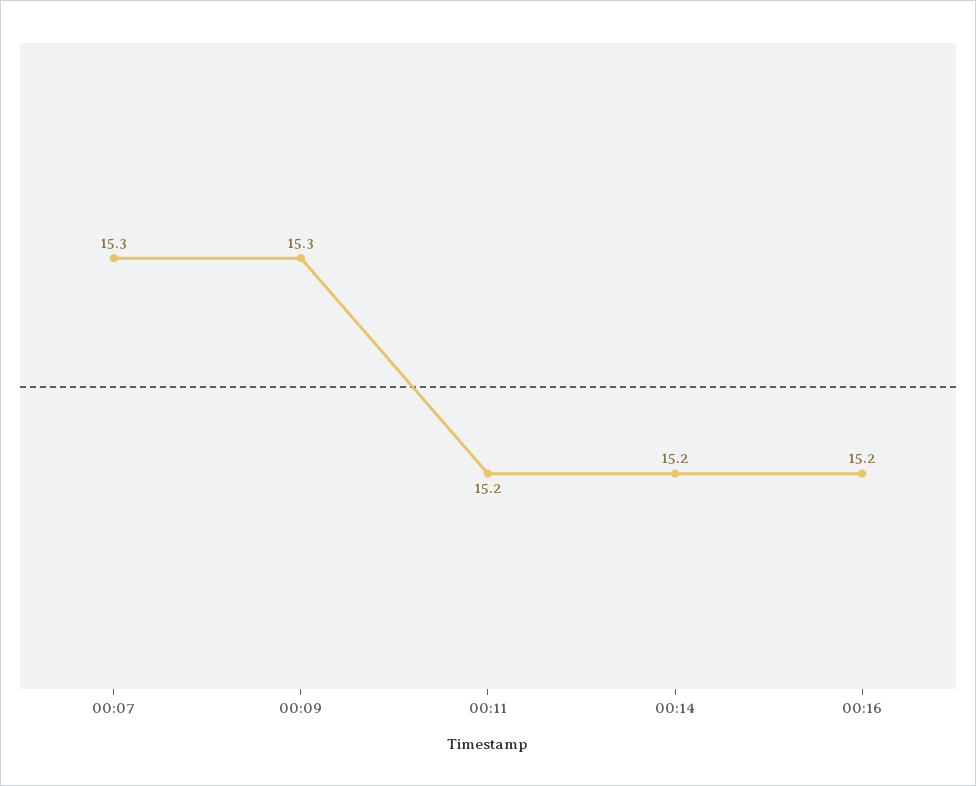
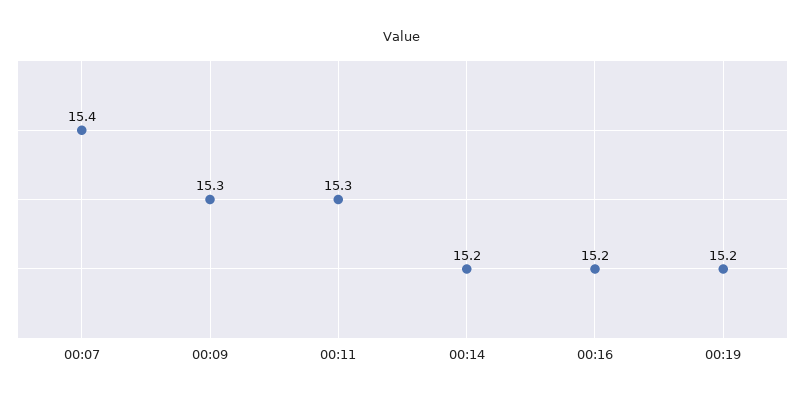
00:07: 15.3 -> 15.4
00:11: 15.2 -> 15.3
00:19: none -> 15.2

